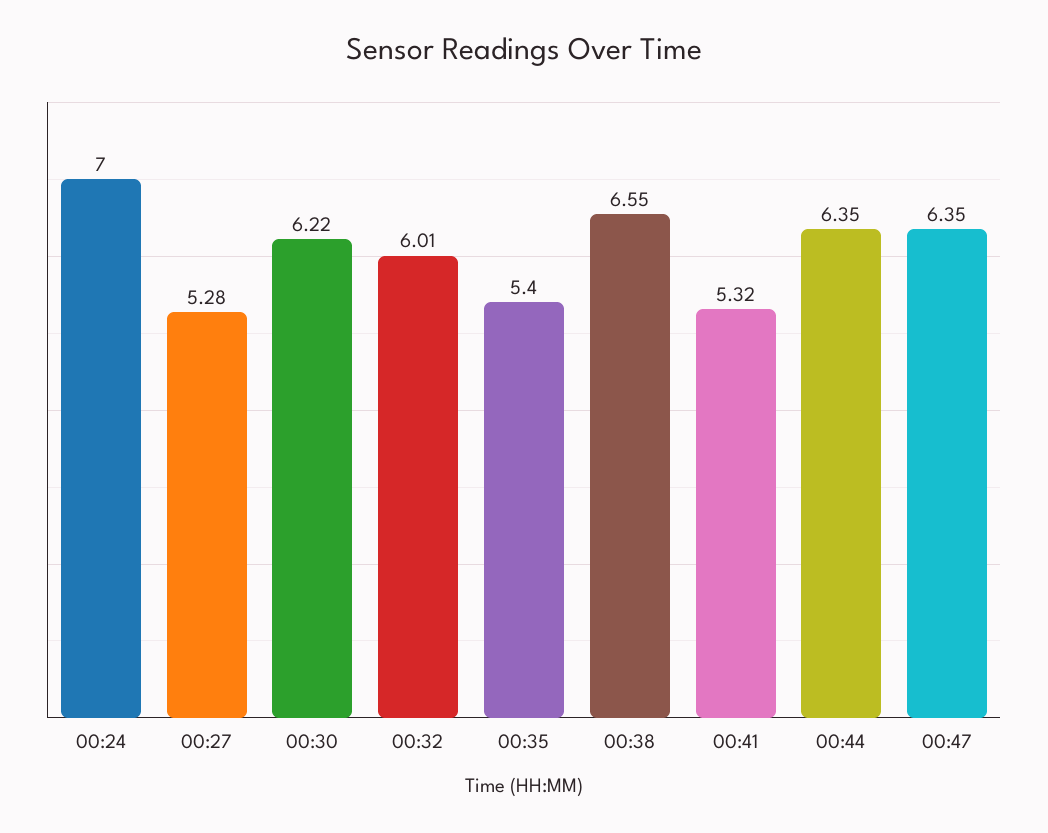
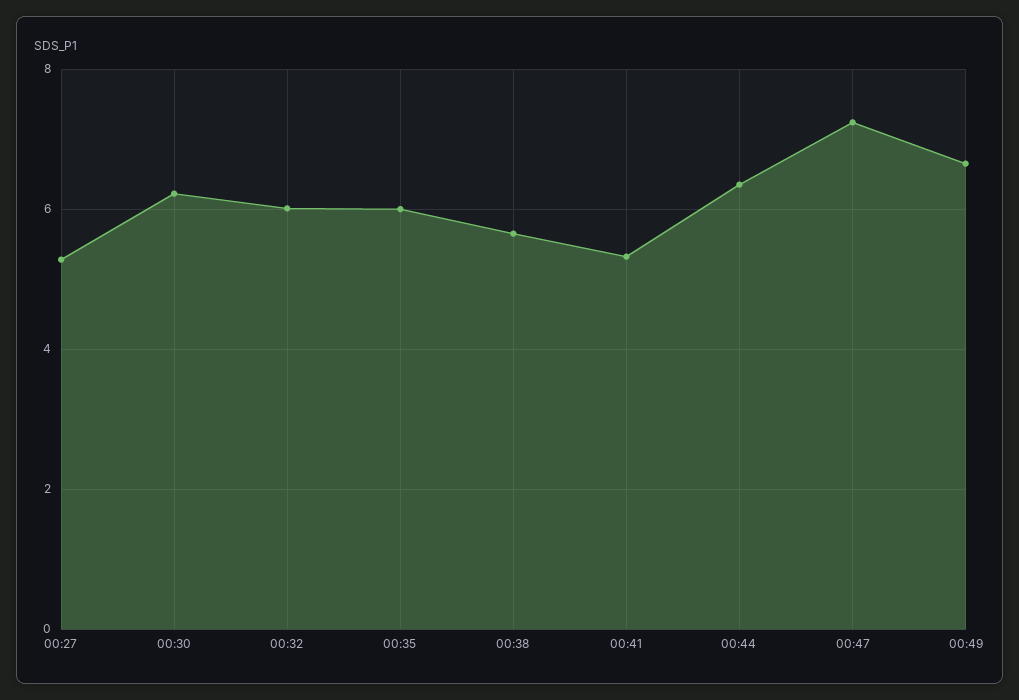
00:24: 7 -> none
00:35: 5.4 -> 6
00:38: 6.55 -> 5.6
00:47: 6.35 -> 7.2
00:49: none -> 6.6

